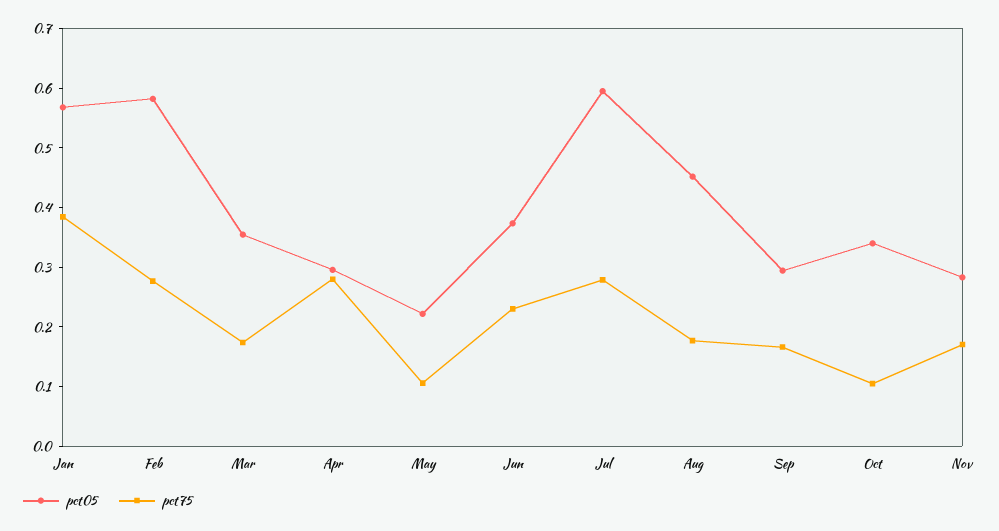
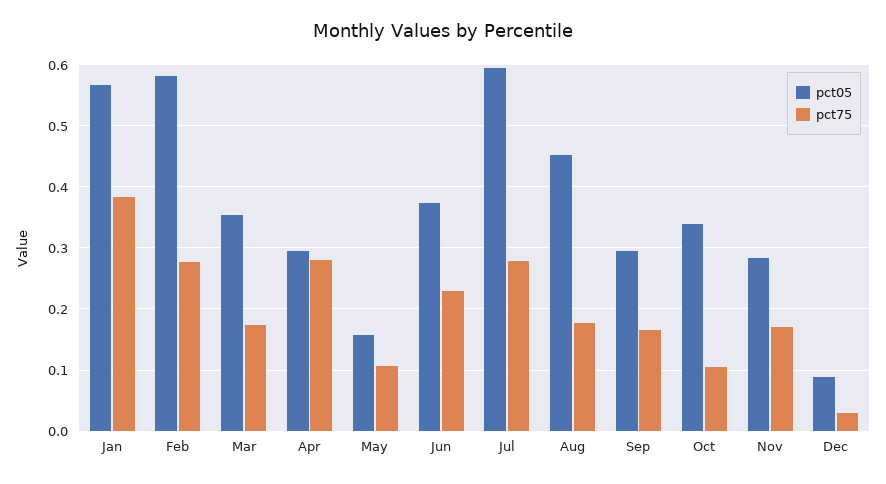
pct05, May: 0.22 -> 0.16
pct05, Dec: none -> 0.09
pct75, Dec: none -> 0.03

